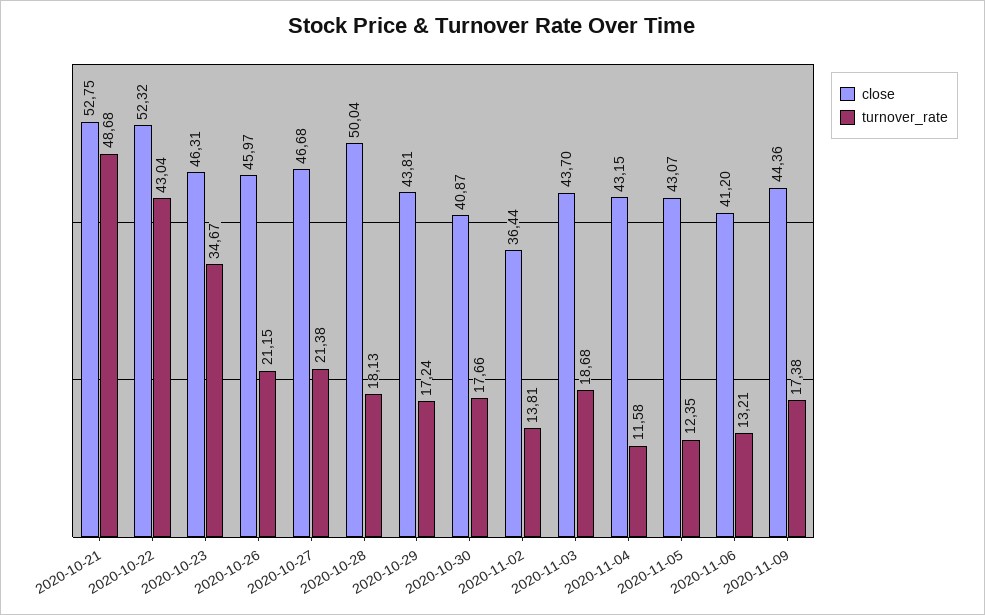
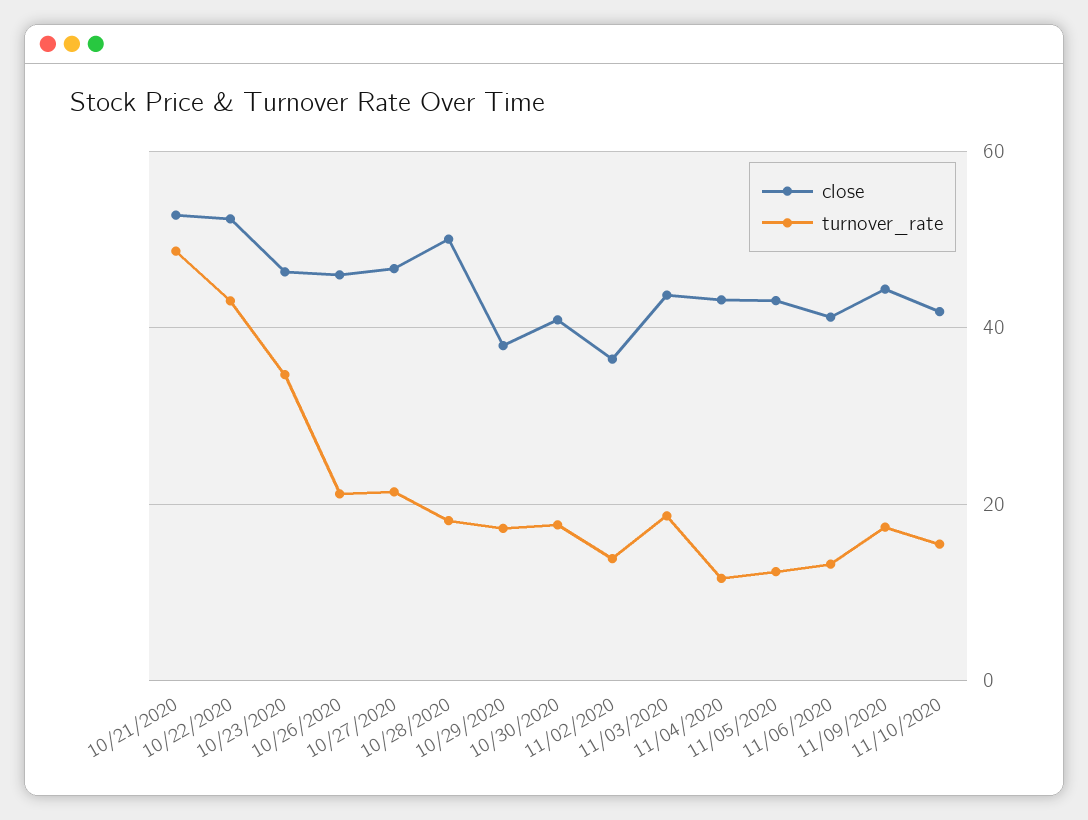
close, 2020-10-29: 43.81 -> 38
close, 11/10/2020: none -> 42
turnover_rate, 11/10/2020: none -> 16

